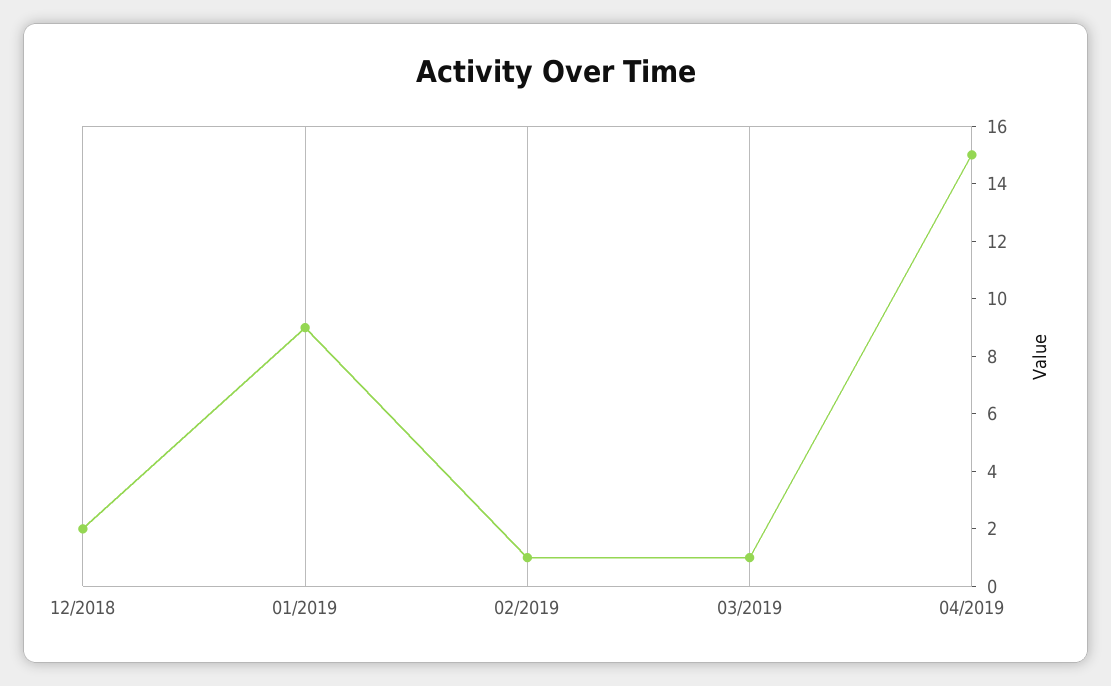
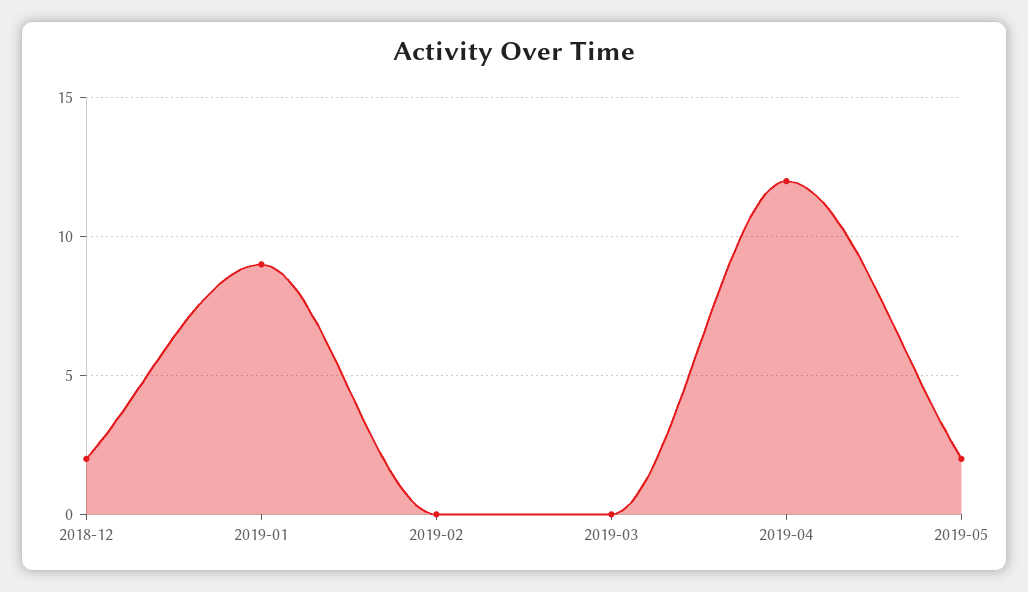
02/2019: 1 -> 0
03/2019: 1 -> 0
04/2019: 15 -> 12
2019-05: none -> 2

